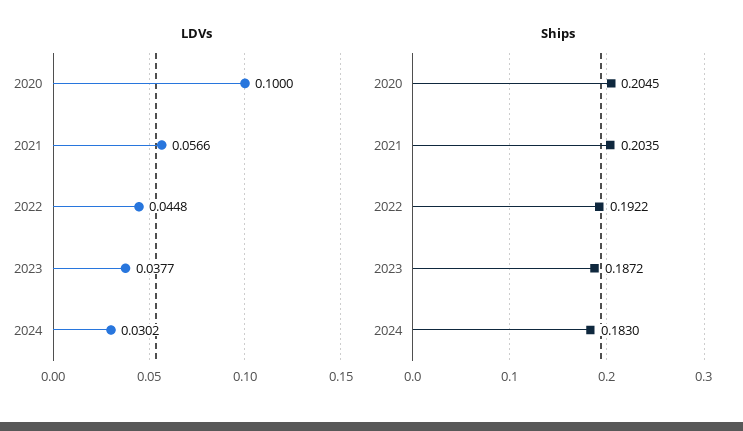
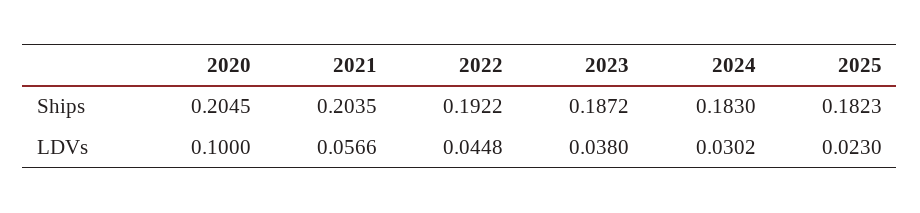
LDVs, 2023: 0.0377 -> 0.038
Ships, 2025: none -> 0.1823
LDVs, 2025: none -> 0.023

